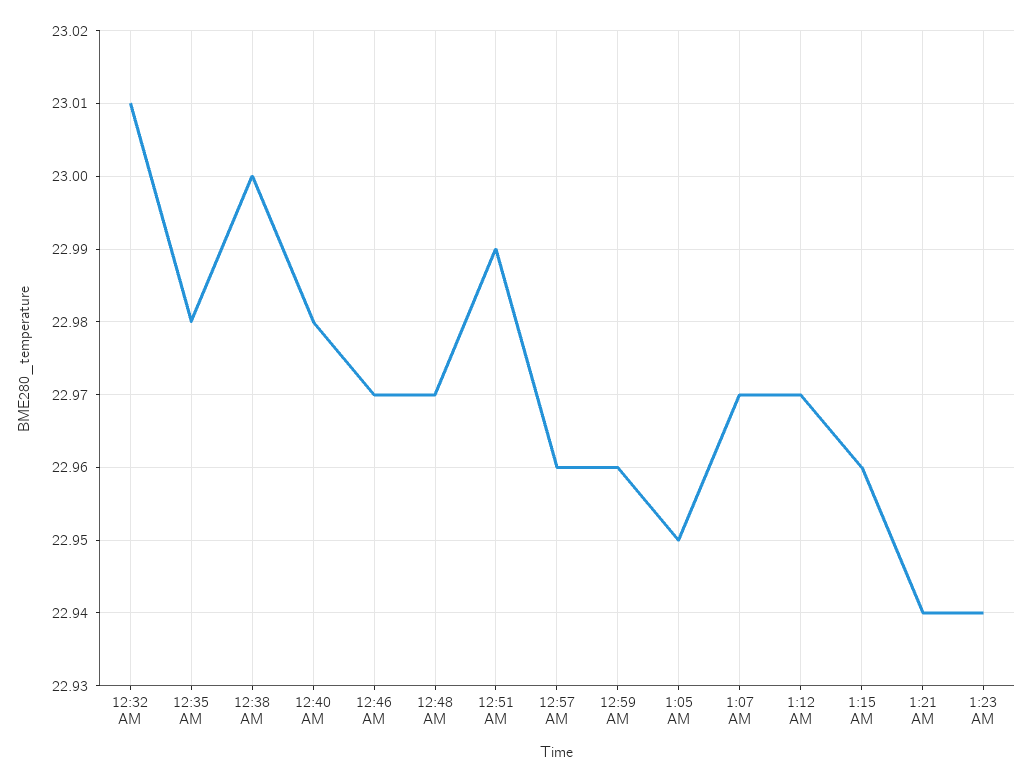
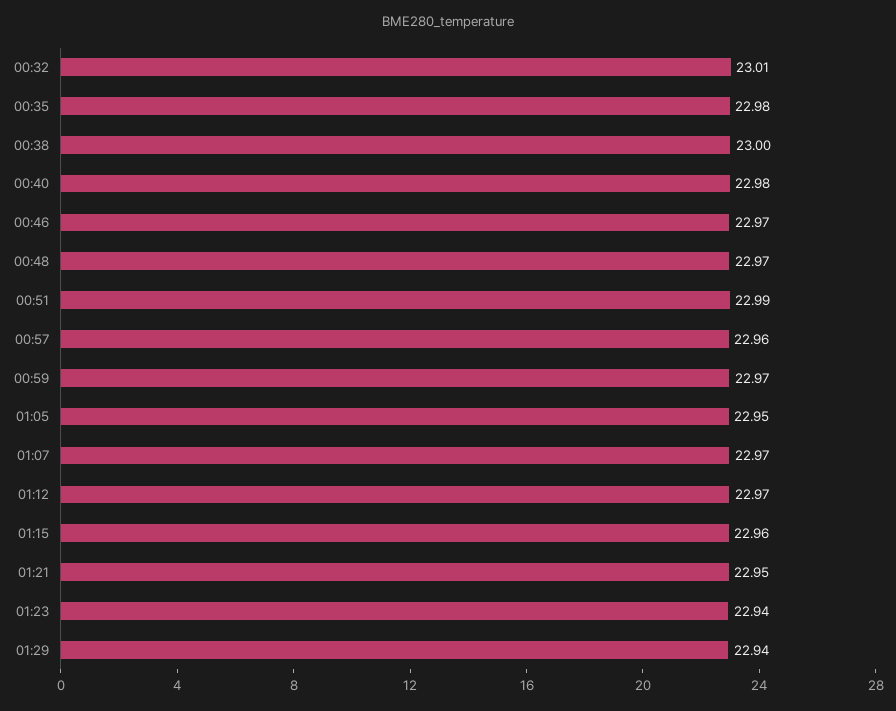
12:59 AM: 22.96 -> 22.97
1:21 AM: 22.94 -> 22.95
01:29: none -> 22.94

